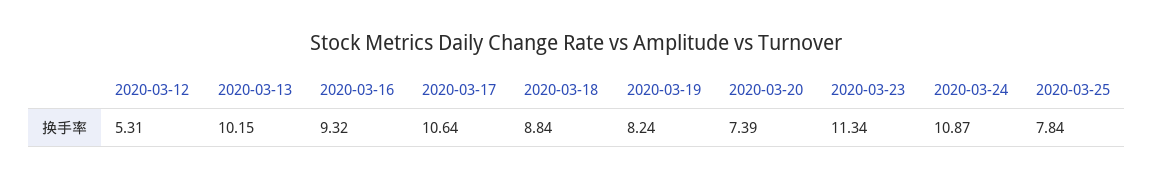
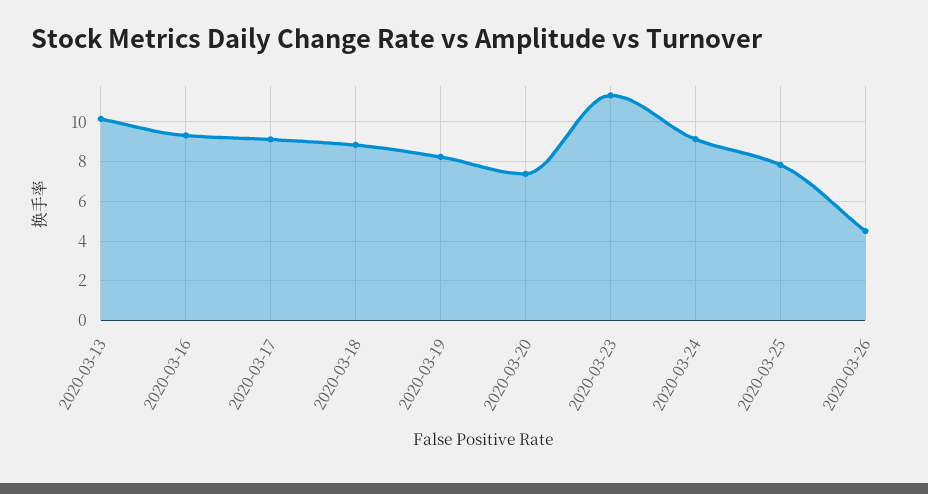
2020-03-12: 5.31 -> none
2020-03-17: 10.64 -> 9
2020-03-24: 10.87 -> 9
2020-03-26: none -> 4.5

